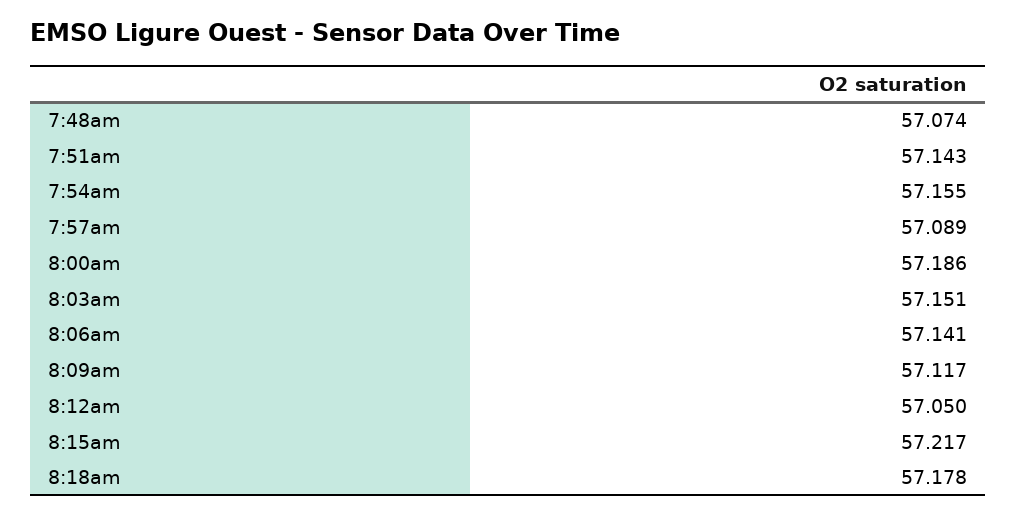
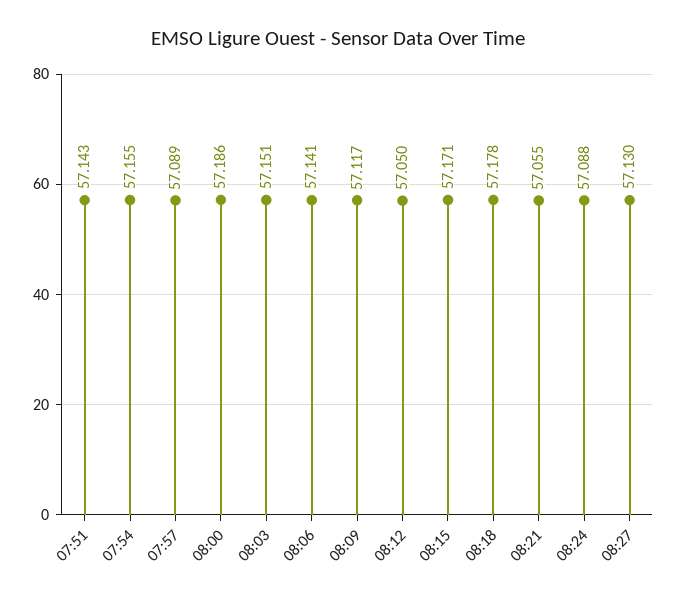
7:48am: 57.074 -> none
8:15am: 57.217 -> 57.171
08:21: none -> 57.055
08:24: none -> 57.088
08:27: none -> 57.13

